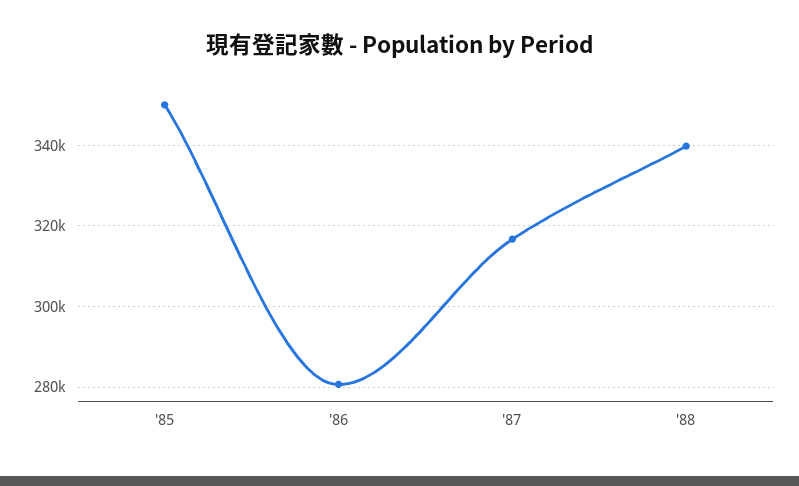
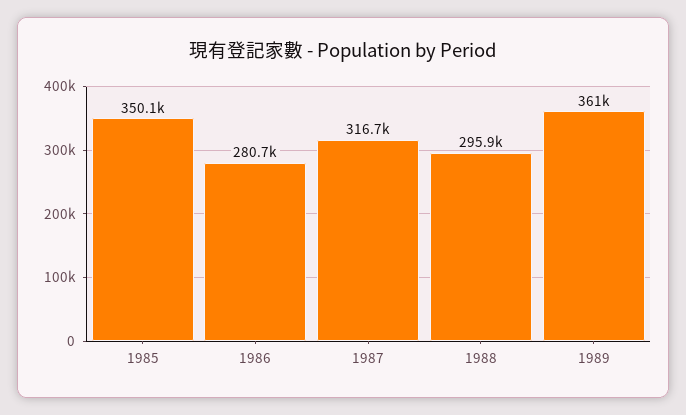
'88: 340000 -> 295900
1989: none -> 361000

